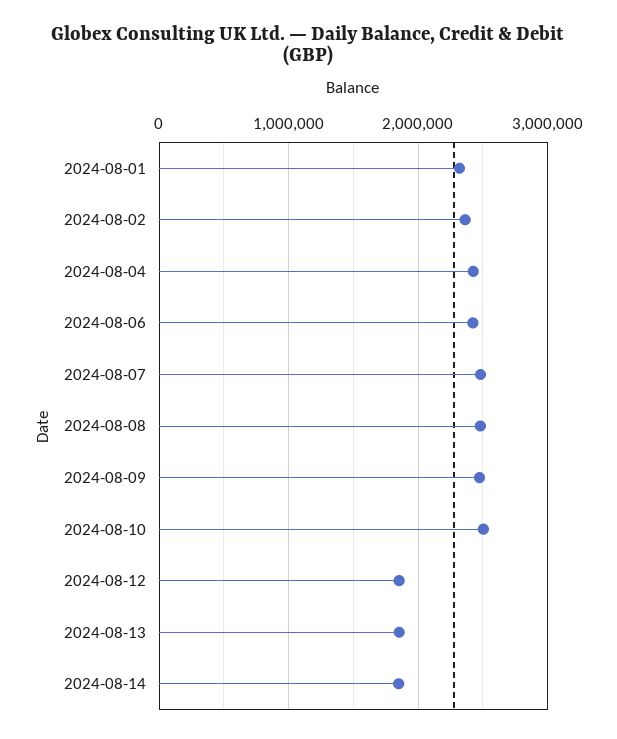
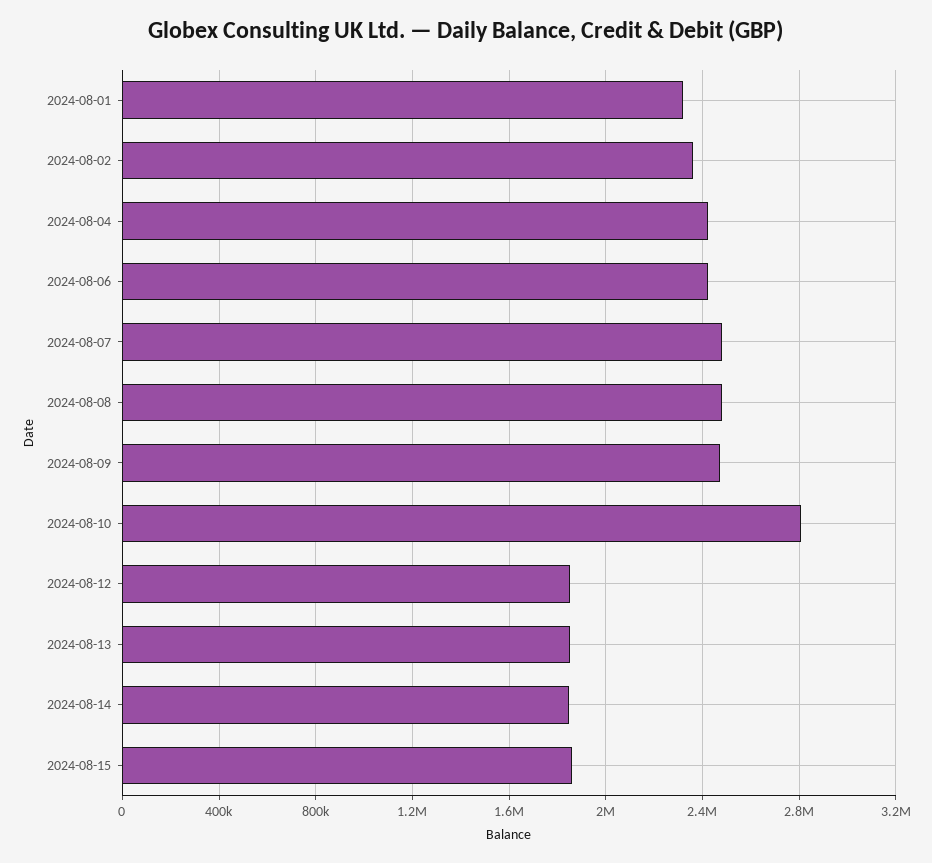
2024-08-10: 2500000 -> 2800000
2024-08-15: none -> 1850000

